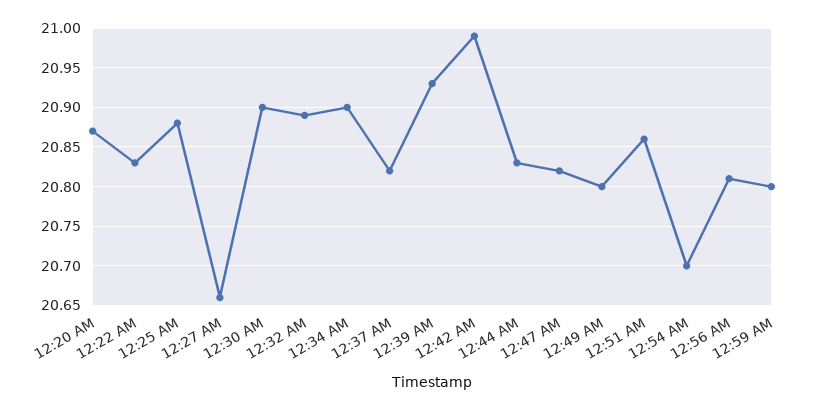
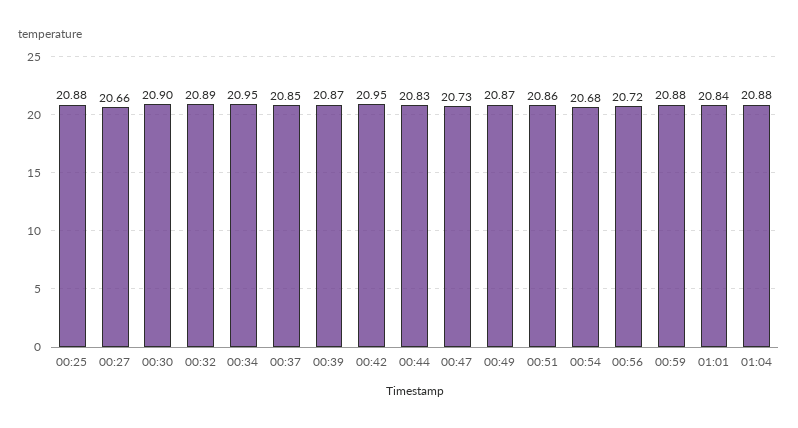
12:20 AM: 20.87 -> none
12:22 AM: 20.83 -> none
12:34 AM: 20.9 -> 20.95
12:37 AM: 20.82 -> 20.85
12:39 AM: 20.93 -> 20.87
12:42 AM: 20.99 -> 20.95
12:47 AM: 20.82 -> 20.73
12:49 AM: 20.8 -> 20.87
12:54 AM: 20.7 -> 20.68
12:56 AM: 20.81 -> 20.72
12:59 AM: 20.8 -> 20.88
01:01: none -> 20.84
01:04: none -> 20.88

